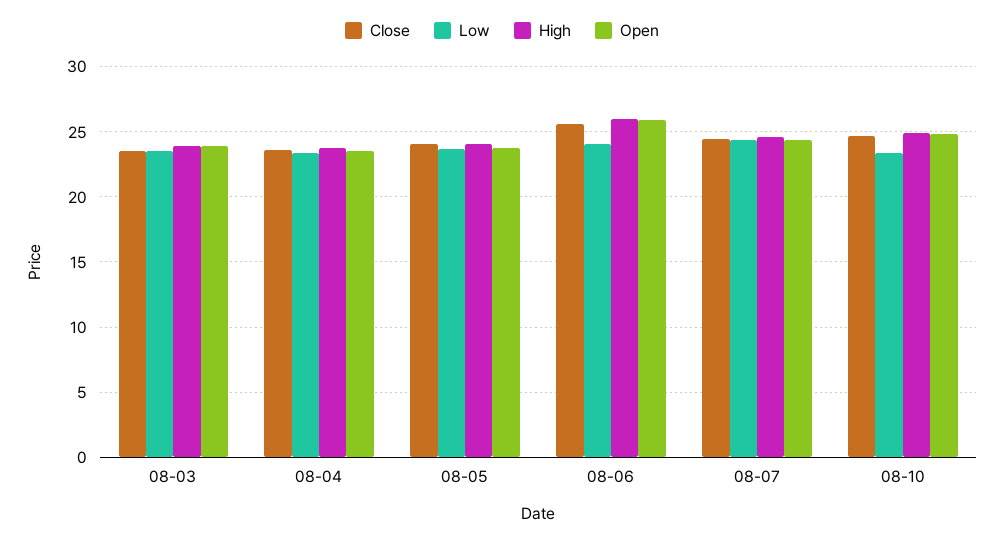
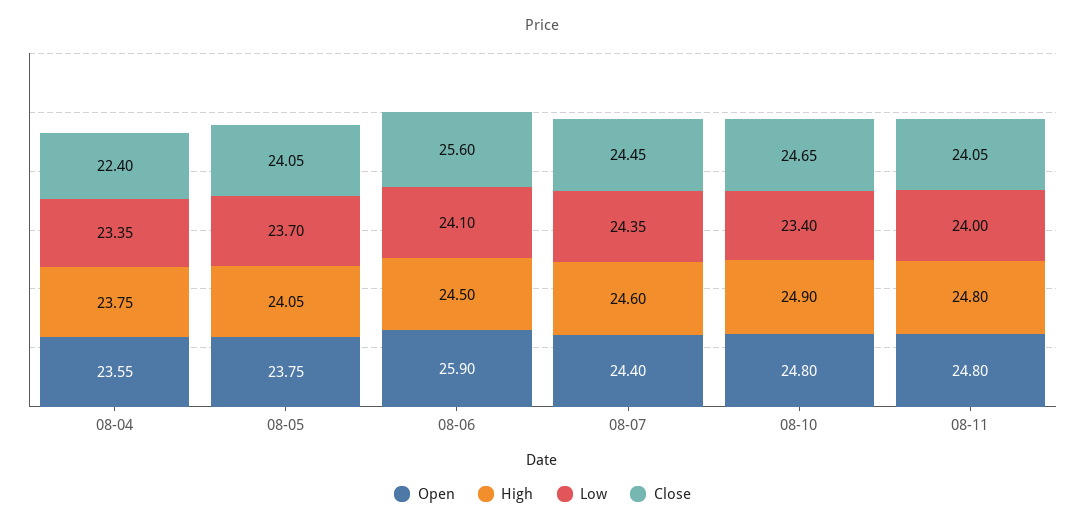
Close, 08-03: 23.5 -> none
Low, 08-03: 23.5 -> none
High, 08-03: 24 -> none
Open, 08-03: 24 -> none
Close, 08-04: 23.5 -> 22.4
High, 08-06: 26 -> 24.5
Open, 08-11: none -> 24.8
High, 08-11: none -> 24.8
Low, 08-11: none -> 24
Close, 08-11: none -> 24.05

